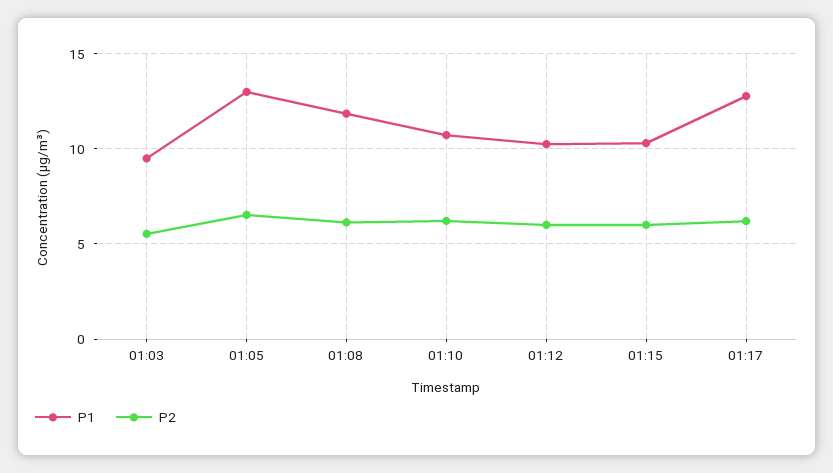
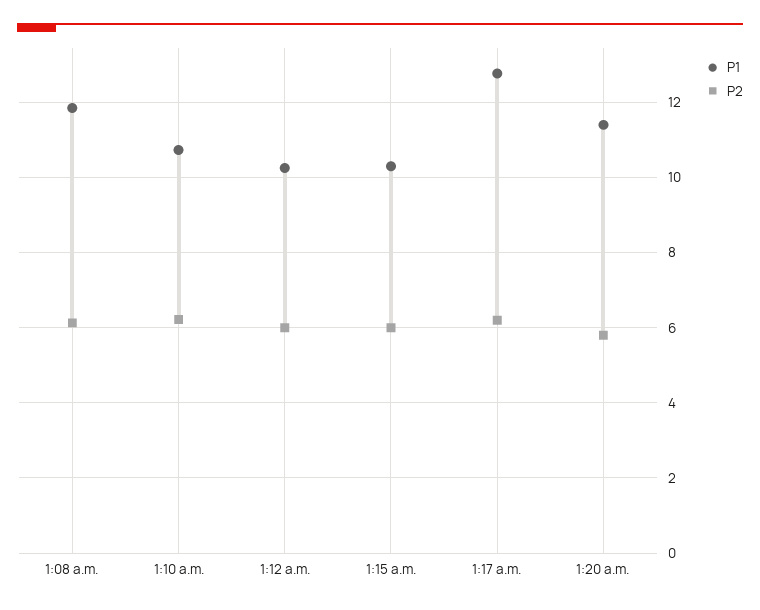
P1, 01:03: 9.5 -> none
P2, 01:03: 5.5 -> none
P1, 01:05: 13 -> none
P2, 01:05: 6.5 -> none
P1, 1:20 a.m.: none -> 11.4
P2, 1:20 a.m.: none -> 5.8

